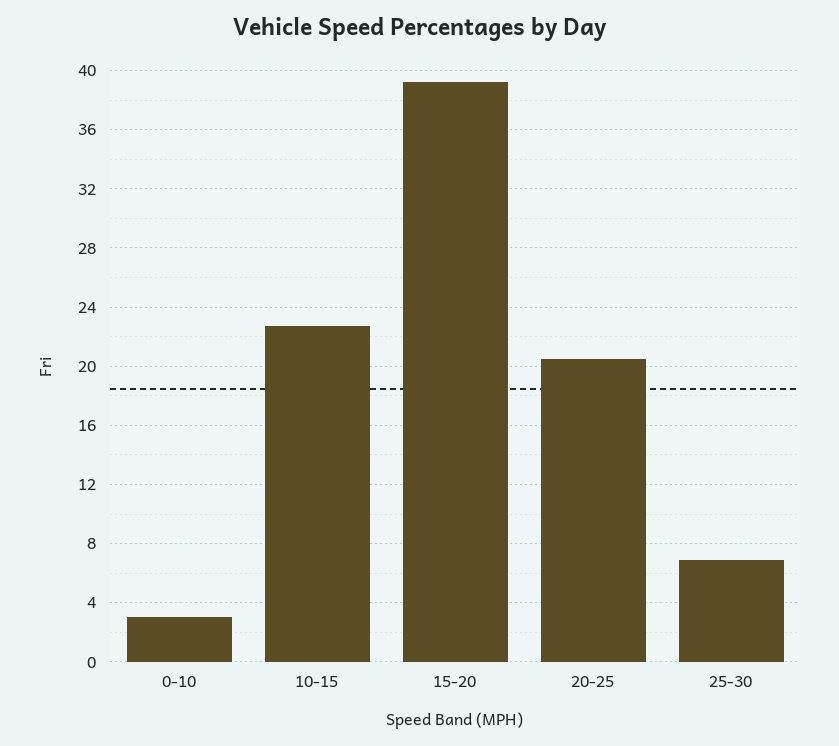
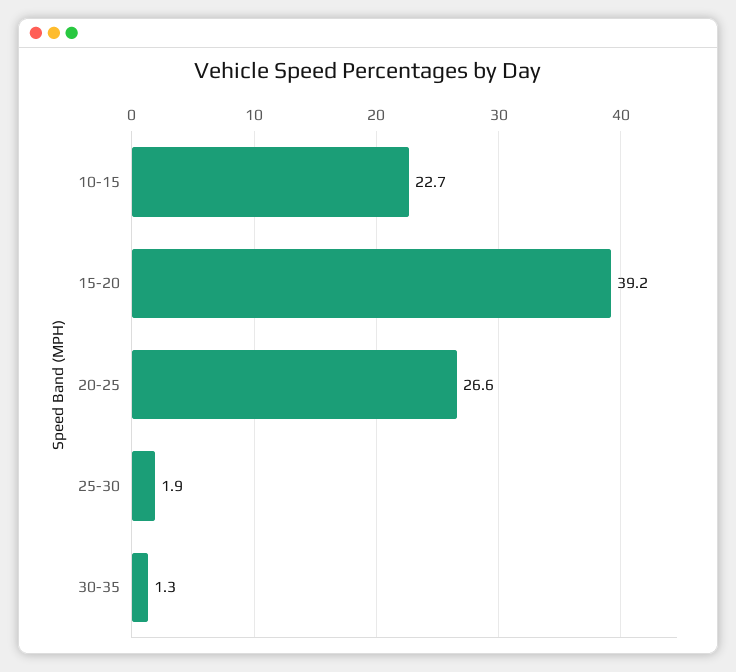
0-10: 3 -> none
20-25: 20.5 -> 26.6
25-30: 7 -> 1.9
30-35: none -> 1.3

